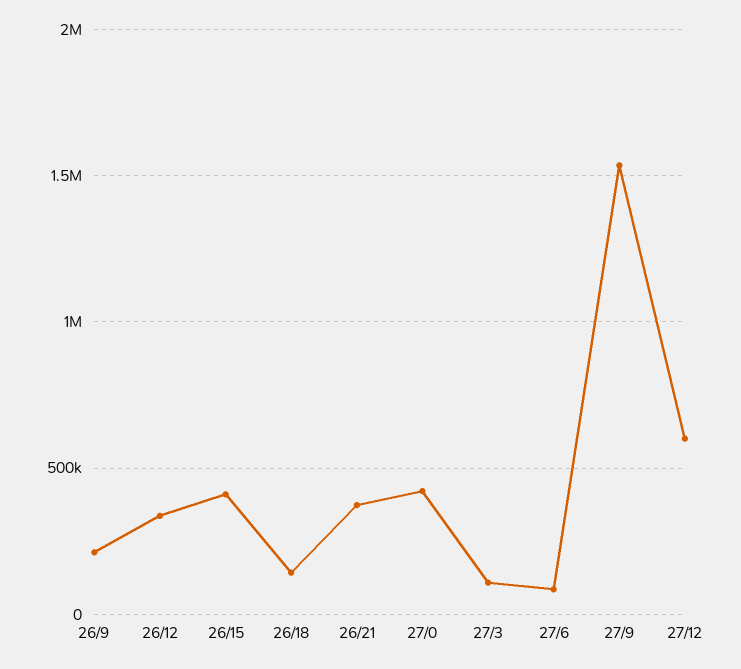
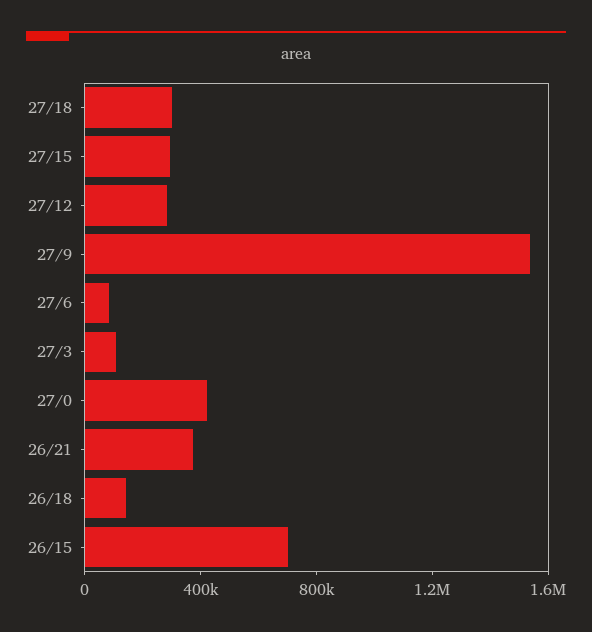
26/9: 200000 -> none
26/12: 350000 -> none
26/15: 400000 -> 700000
27/12: 600000 -> 300000
27/18: none -> 300000
27/15: none -> 300000

